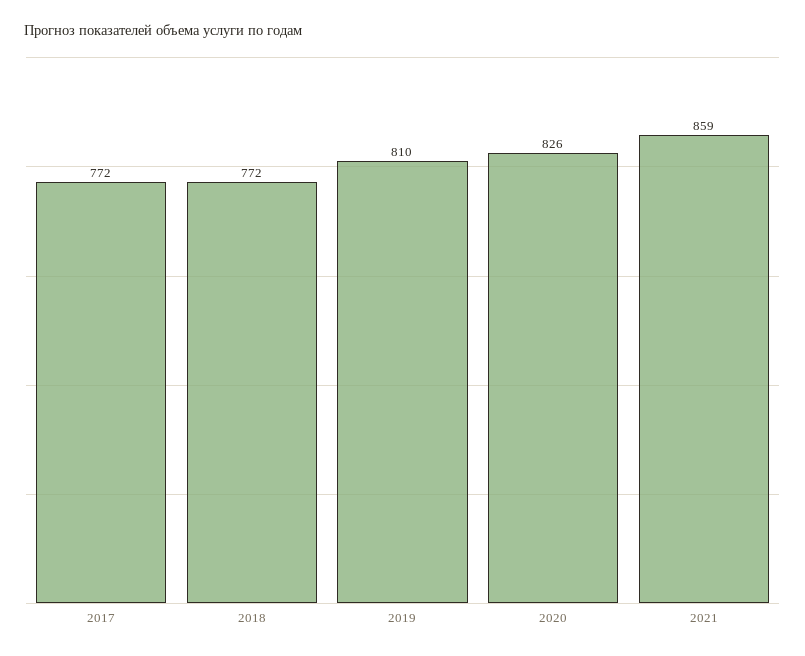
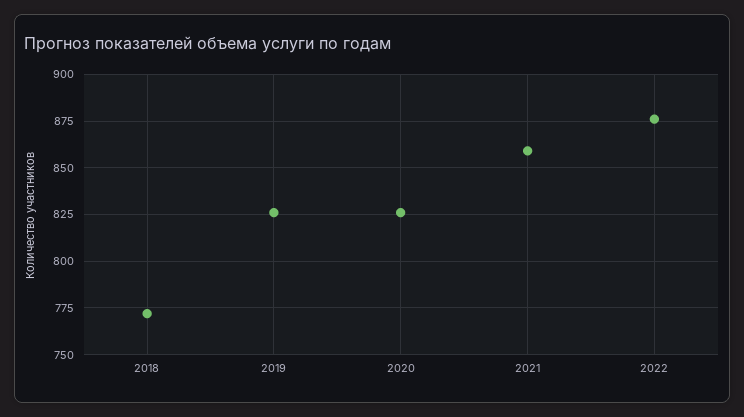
2017: 772 -> none
2019: 810 -> 825
2022: none -> 875

